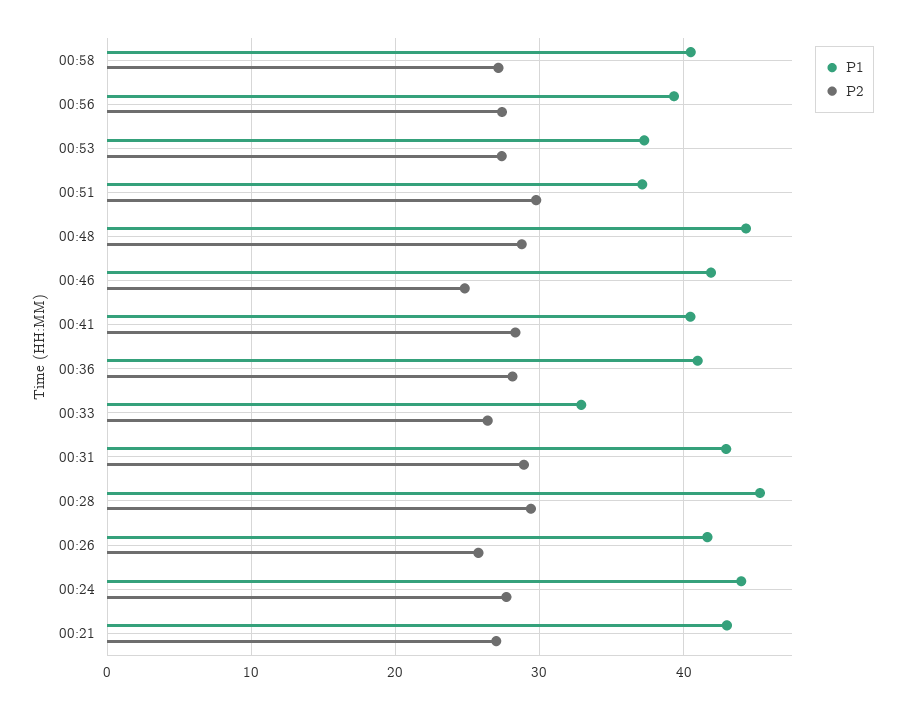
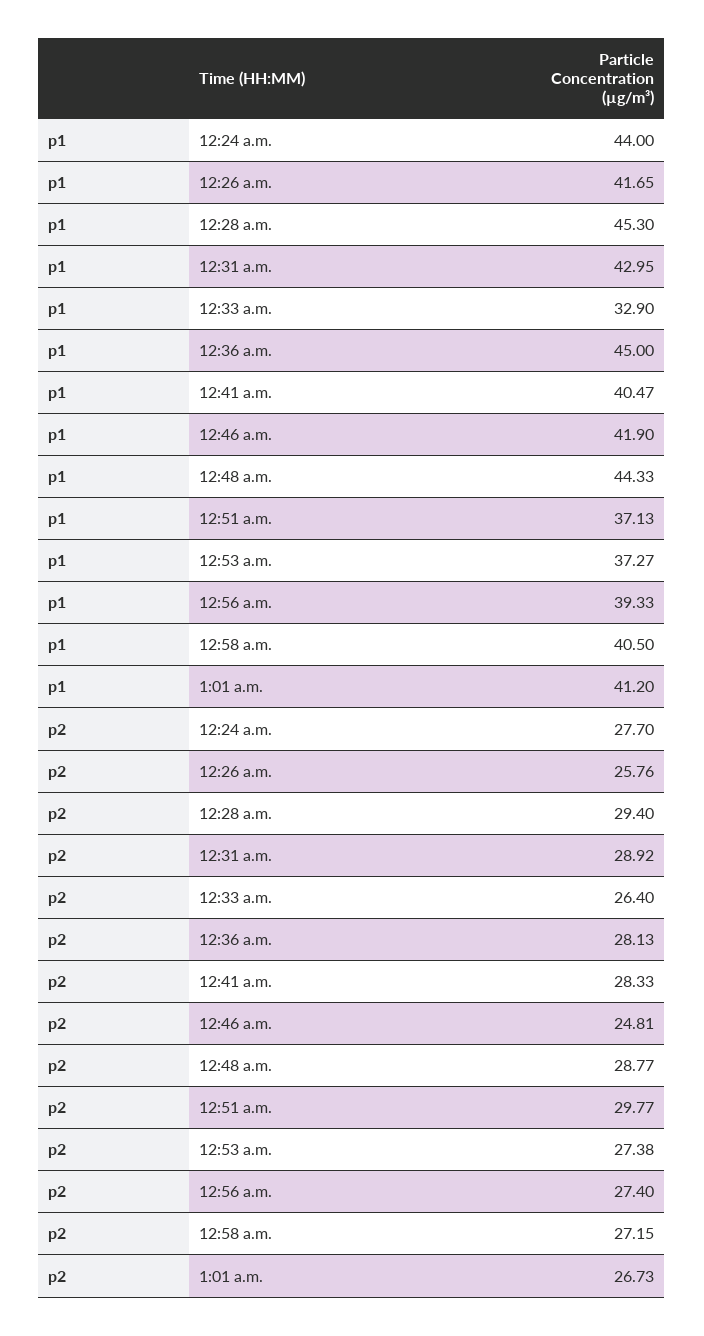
P1, 00:36: 41 -> 45
P1, 00:21: 43 -> none
P2, 00:21: 27 -> none
P1, 1:01 a.m.: none -> 41.2
P2, 1:01 a.m.: none -> 26.73

